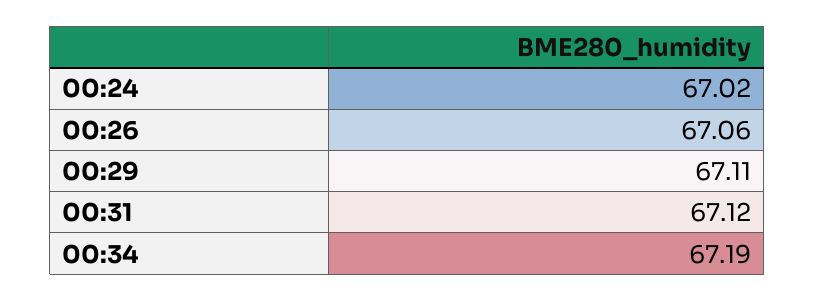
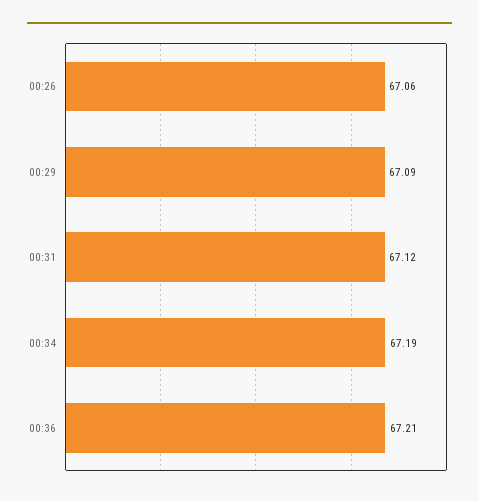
00:24: 67.02 -> none
00:29: 67.11 -> 67.09
00:36: none -> 67.21

